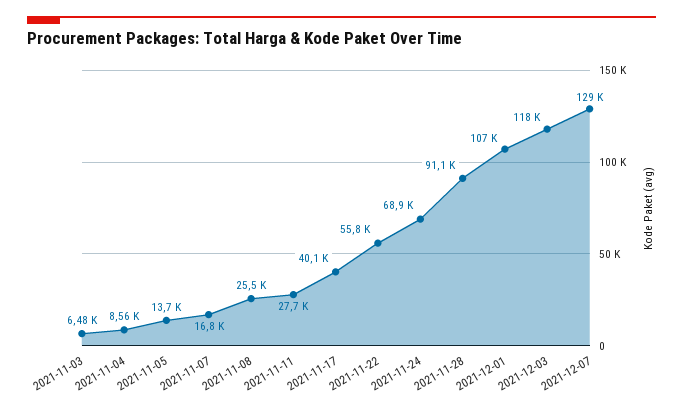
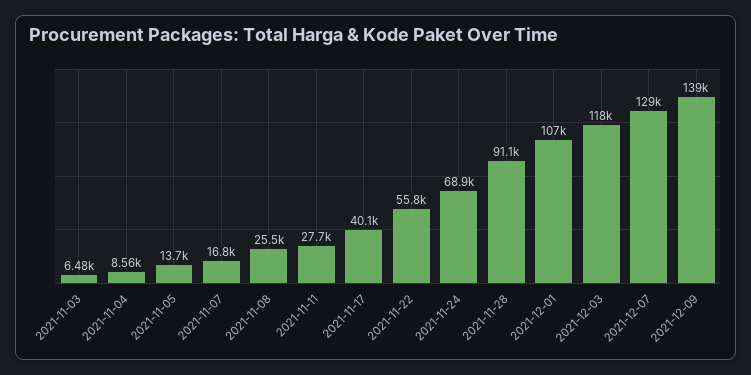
2021-12-09: none -> 139000

